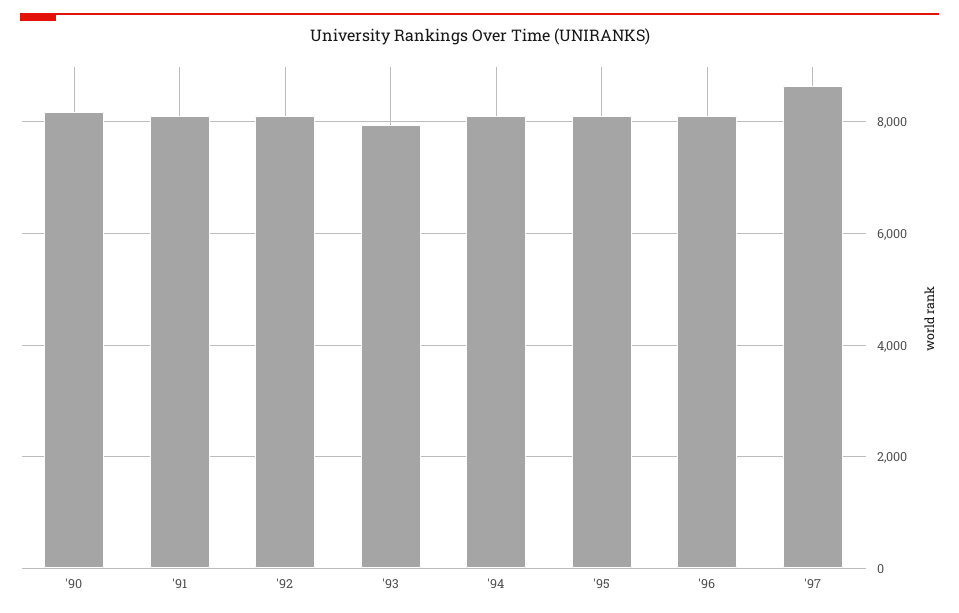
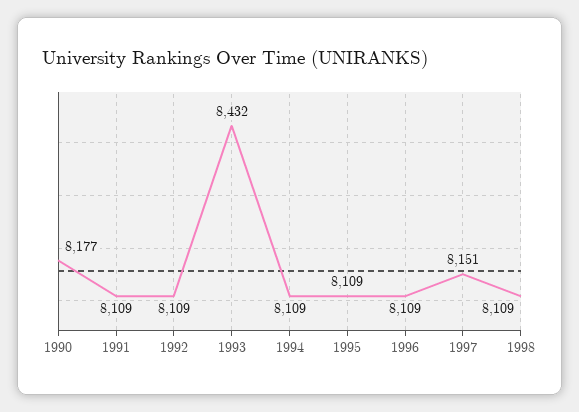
'93: 8000 -> 8432
'97: 8600 -> 8151
1998: none -> 8109

